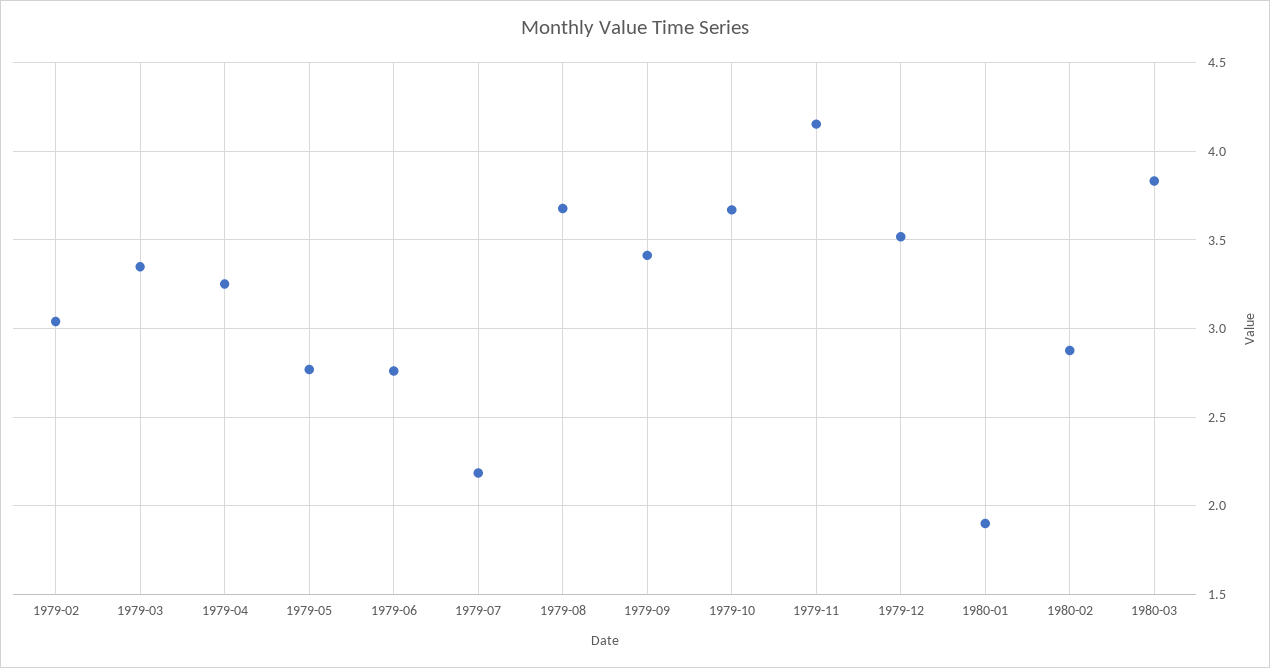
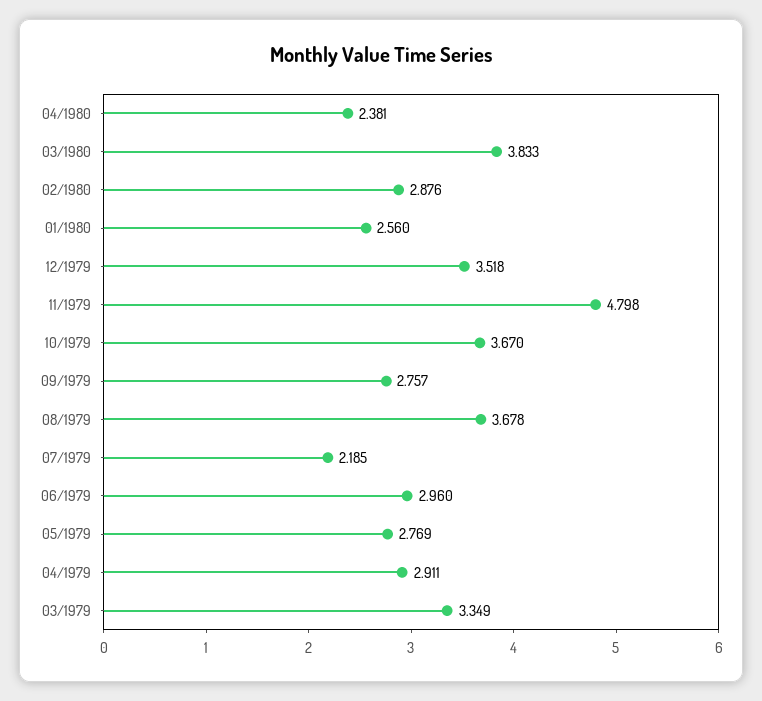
1979-02: 3.05 -> none
1979-04: 3.25 -> 2.911
1979-06: 2.75 -> 2.96
1979-09: 3.4 -> 2.757
1979-11: 4.15 -> 4.798
1980-01: 1.9 -> 2.56
04/1980: none -> 2.381

